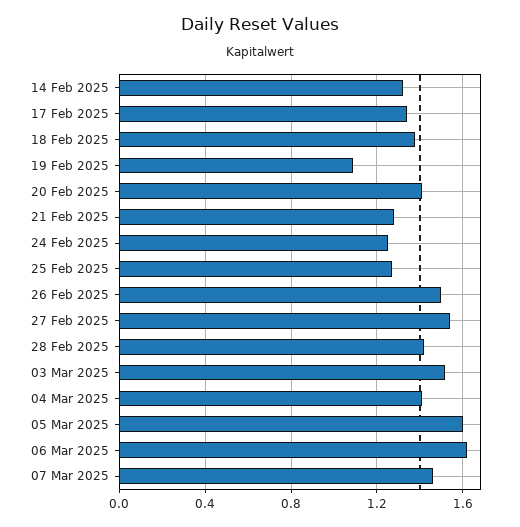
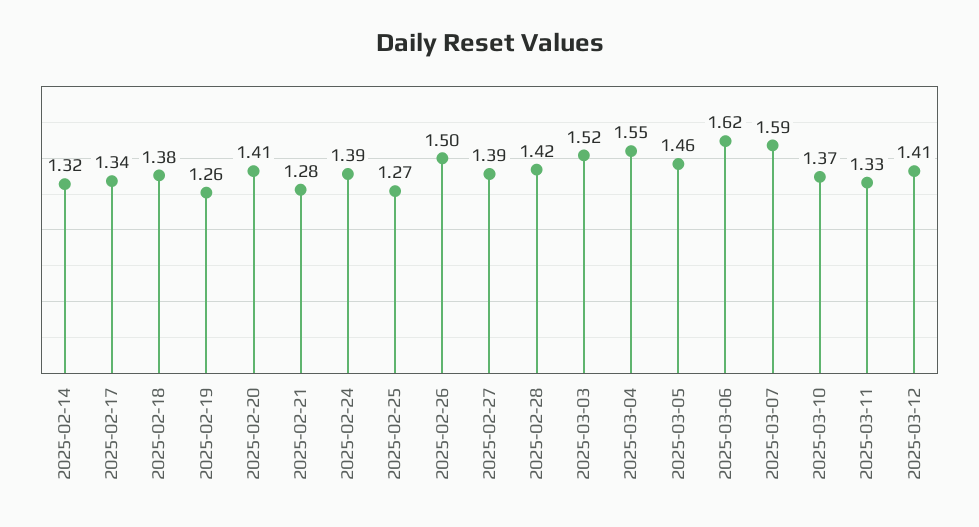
19 Feb 2025: 1.1 -> 1.26
24 Feb 2025: 1.25 -> 1.39
27 Feb 2025: 1.55 -> 1.39
04 Mar 2025: 1.4 -> 1.55
05 Mar 2025: 1.6 -> 1.46
07 Mar 2025: 1.45 -> 1.59
2025-03-10: none -> 1.37
2025-03-11: none -> 1.33
2025-03-12: none -> 1.41

